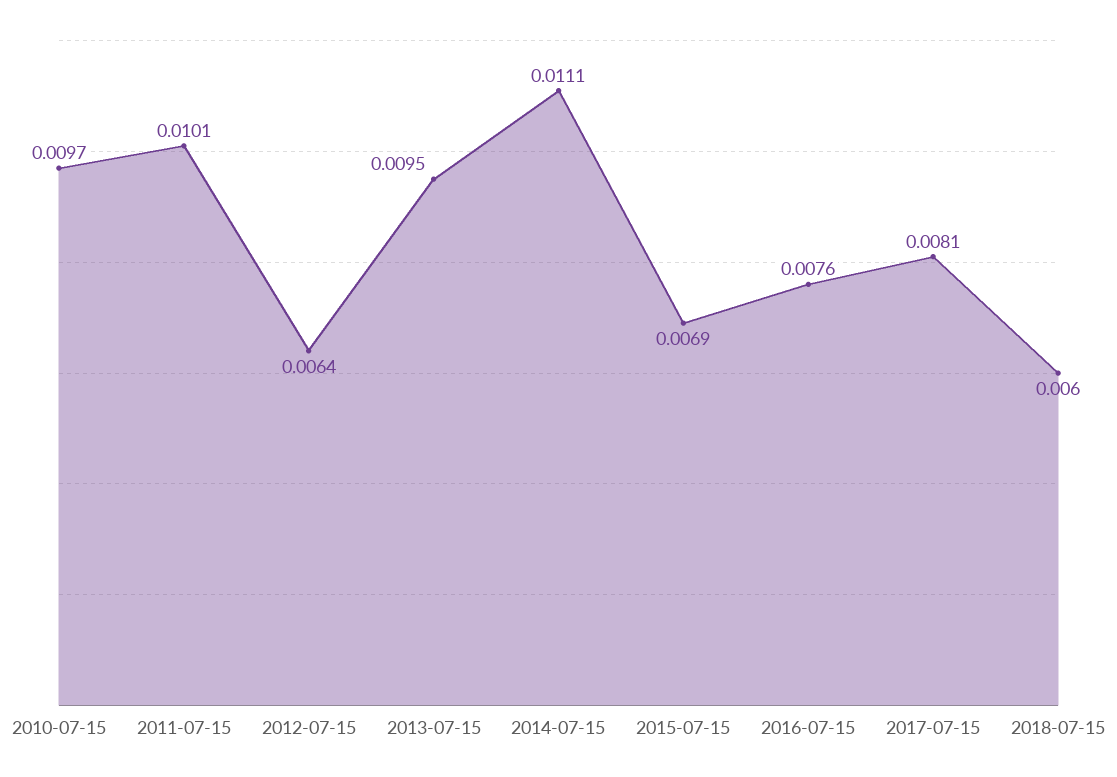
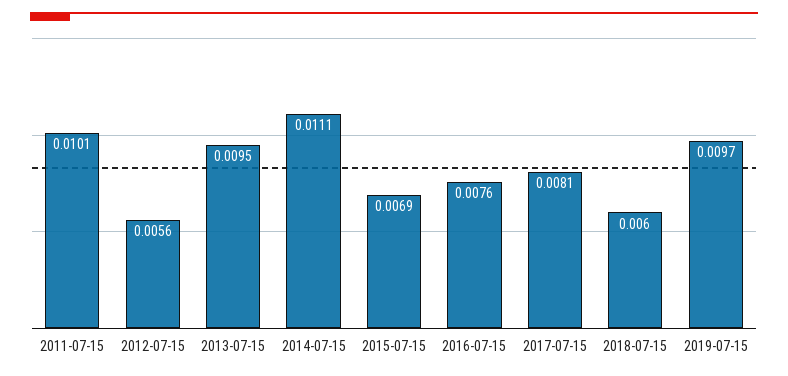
2010-07-15: 0.0097 -> none
2012-07-15: 0.0064 -> 0.0056
2019-07-15: none -> 0.0097

